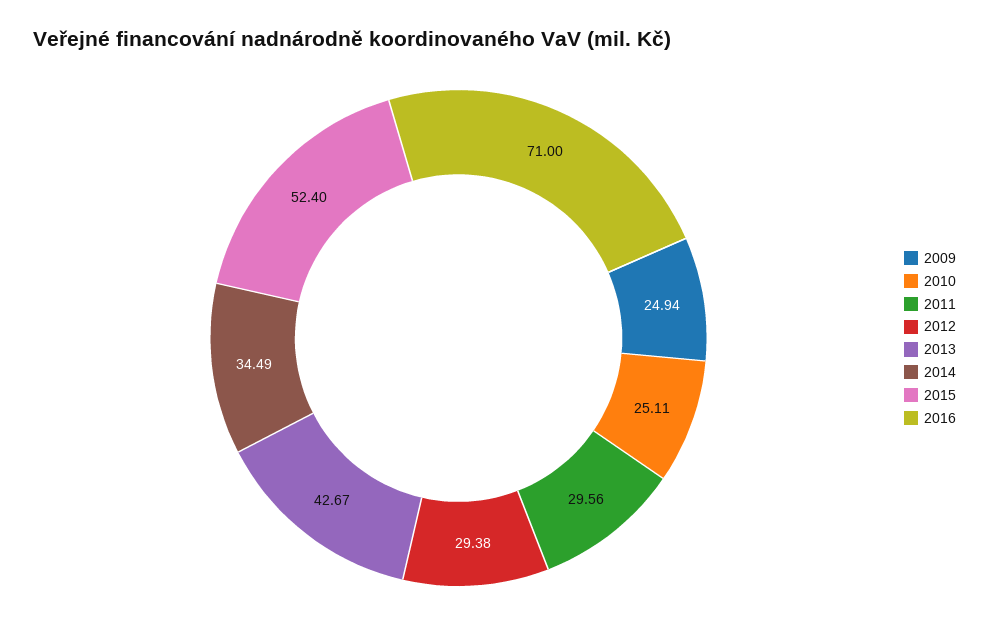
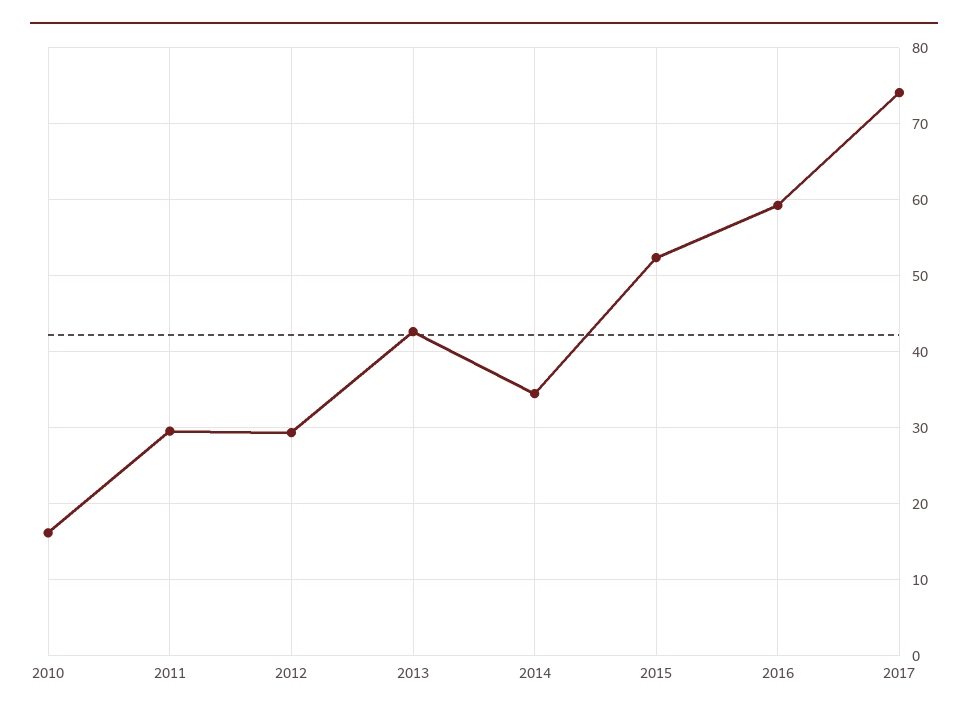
2009: 24.94 -> none
2010: 25.11 -> 16
2016: 71 -> 59
2017: none -> 74

